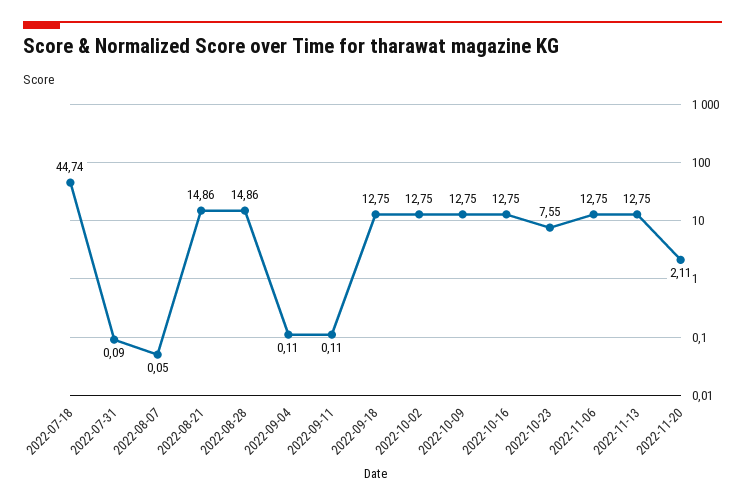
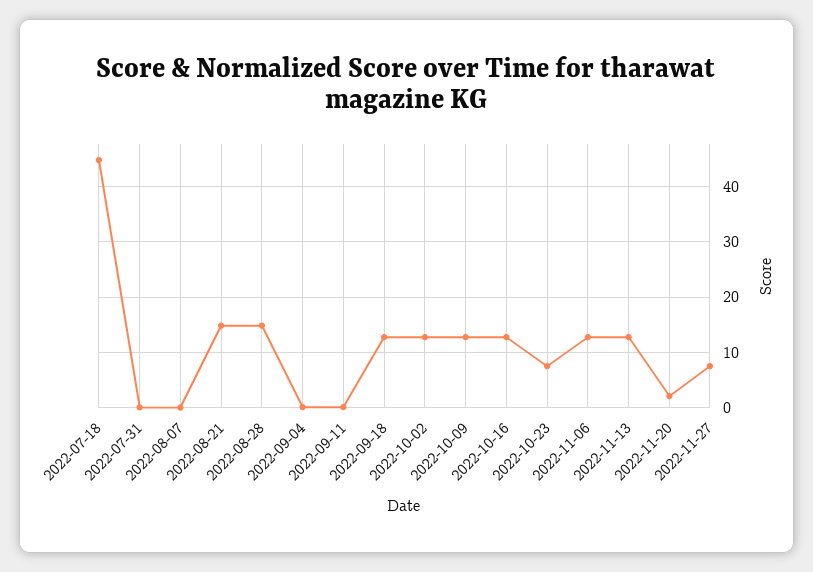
2022-11-27: none -> 8

